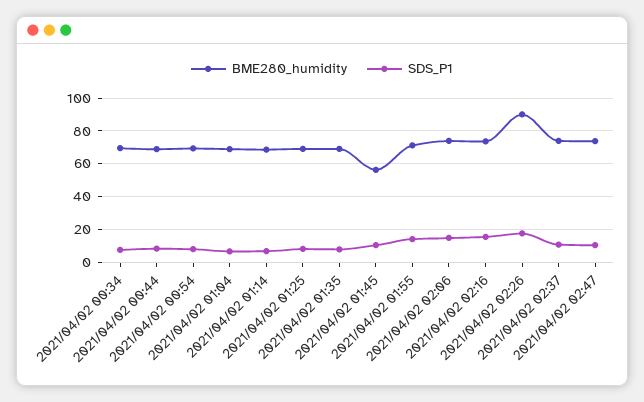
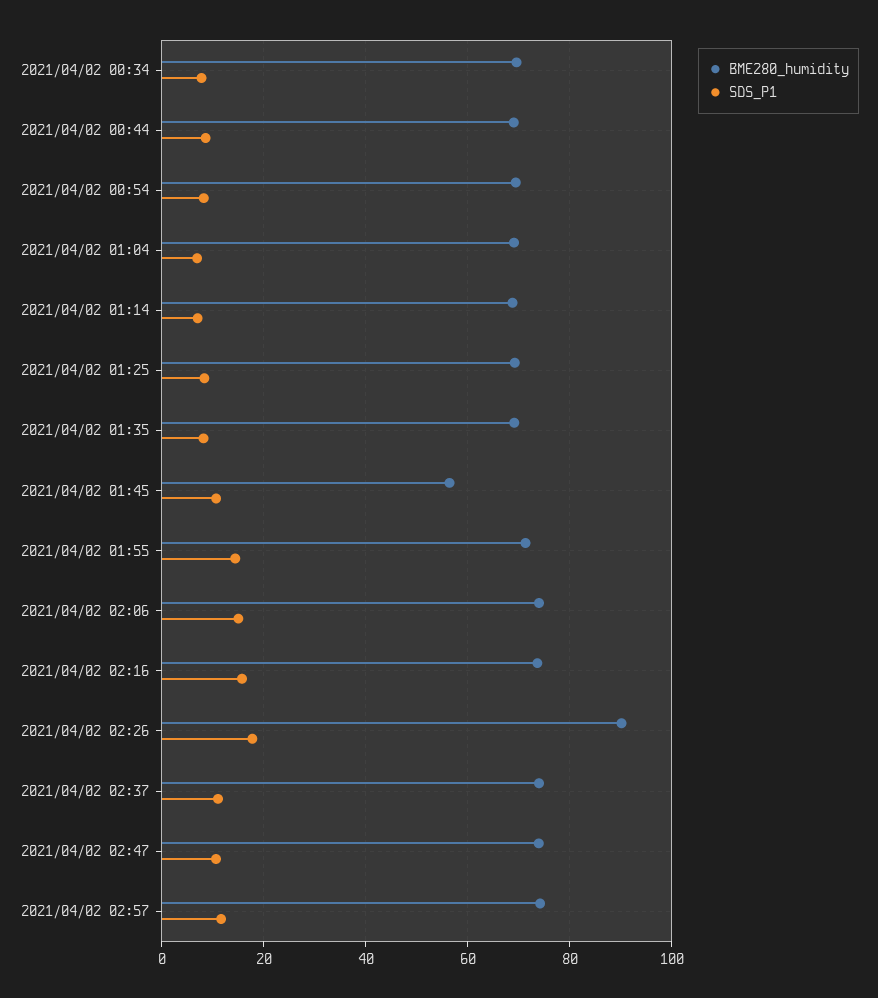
BME280_humidity, 2021/04/02 02:57: none -> 74
SDS_P1, 2021/04/02 02:57: none -> 12

